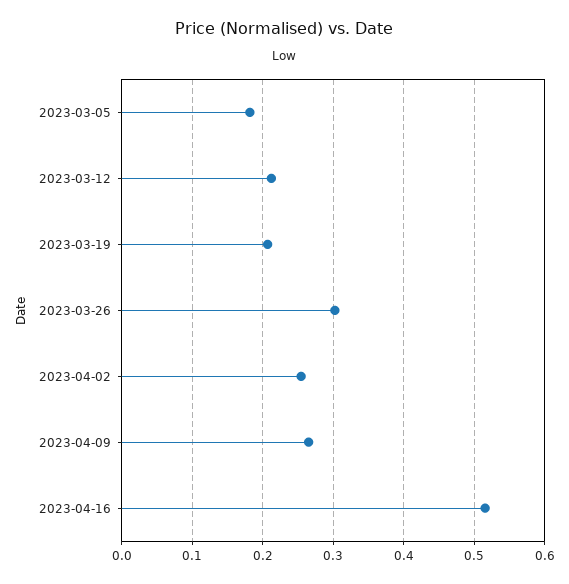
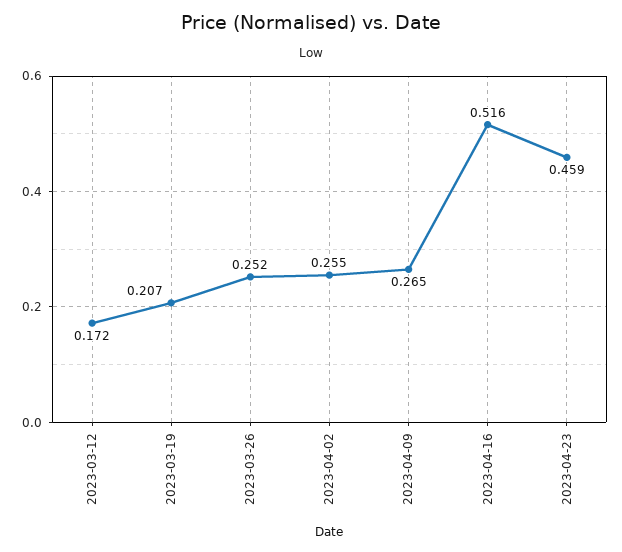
2023-03-05: 0.18 -> none
2023-03-12: 0.21 -> 0.172
2023-03-26: 0.3 -> 0.252
2023-04-23: none -> 0.459

